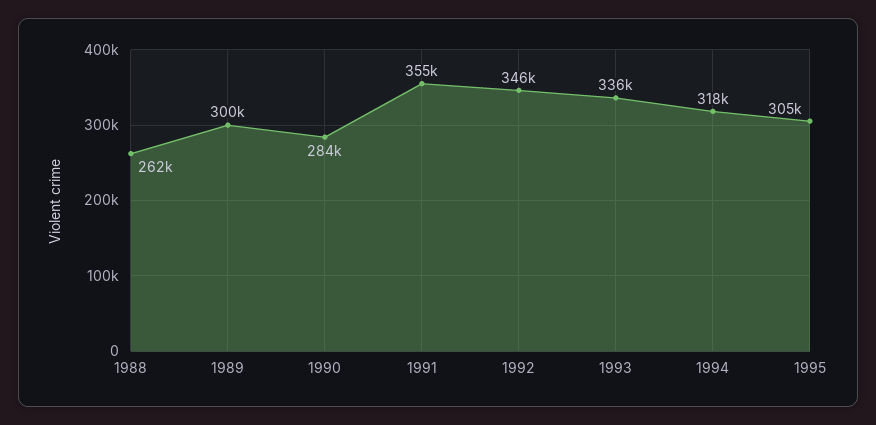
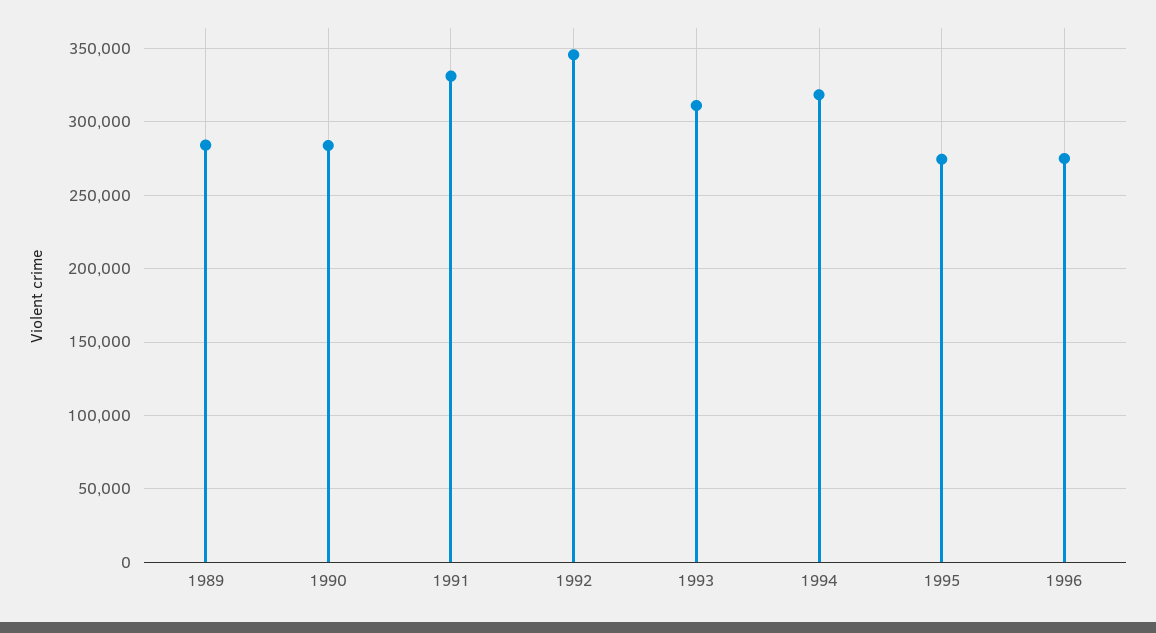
1988: 262000 -> none
1989: 300000 -> 285000
1991: 355000 -> 330000
1993: 336000 -> 310000
1995: 305000 -> 275000
1996: none -> 275000

